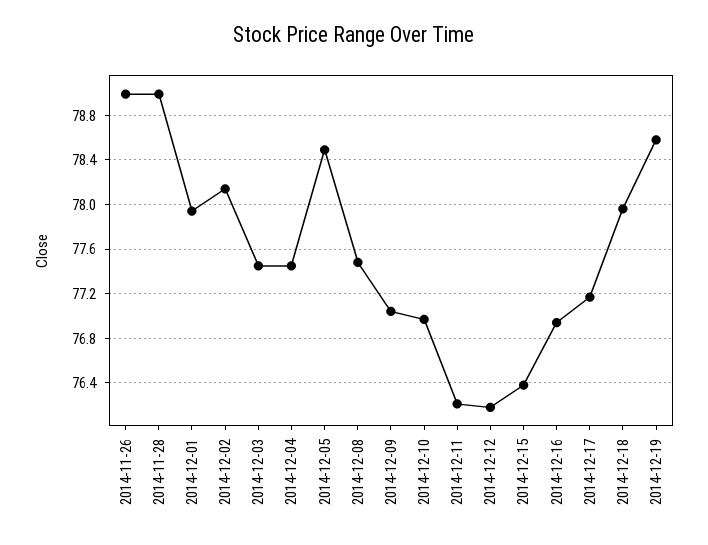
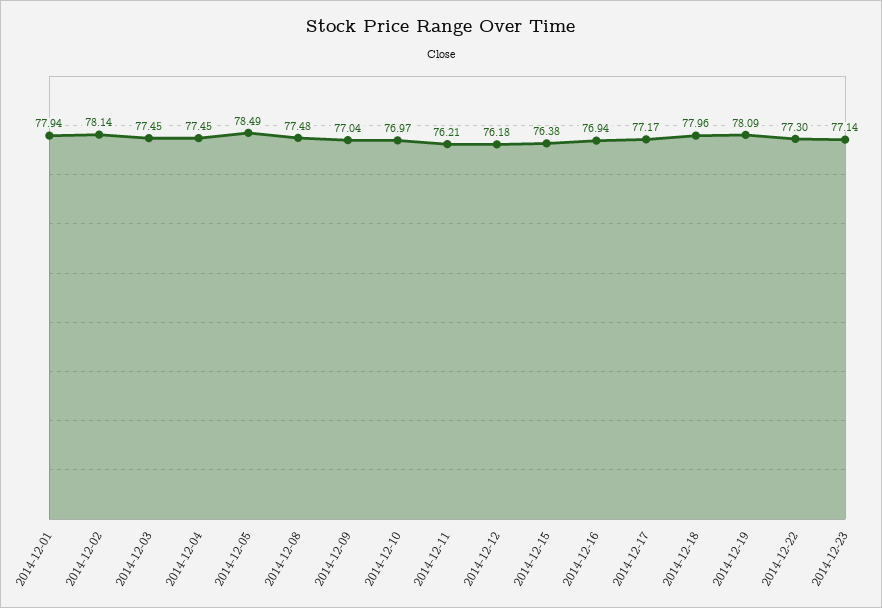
2014-11-26: 79 -> none
2014-11-28: 79 -> none
2014-12-19: 78.6 -> 78.09
2014-12-22: none -> 77.3
2014-12-23: none -> 77.14

